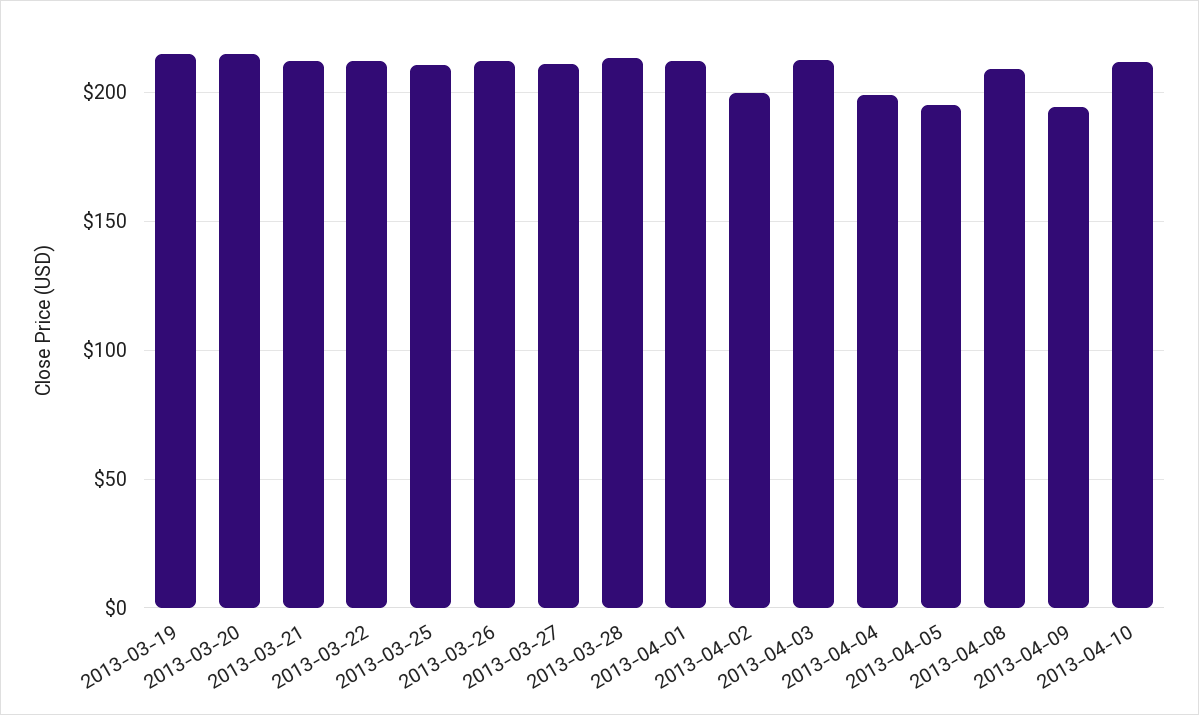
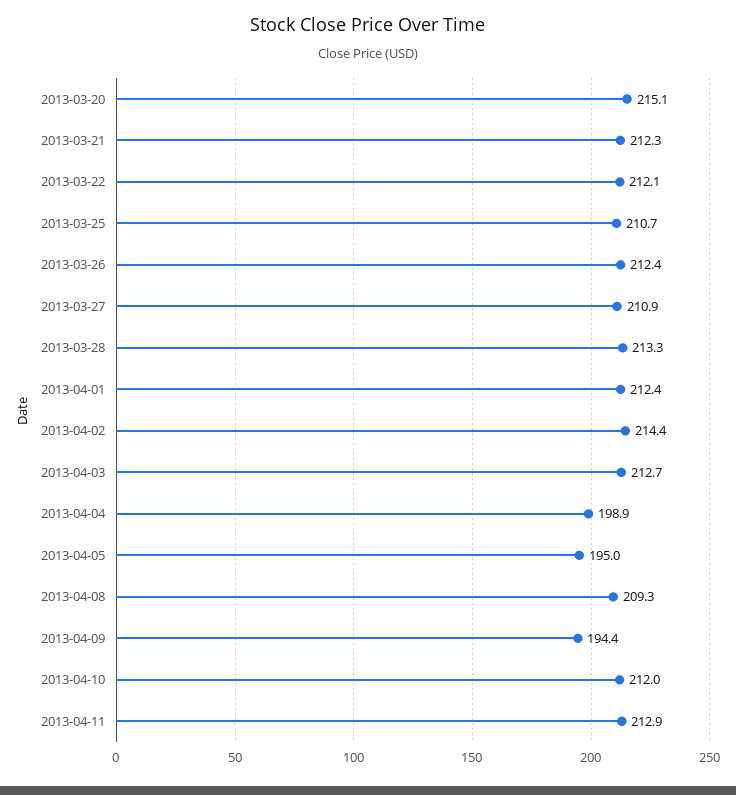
2013-03-19: 215 -> none
2013-04-02: 200 -> 214.4
2013-04-11: none -> 212.9

